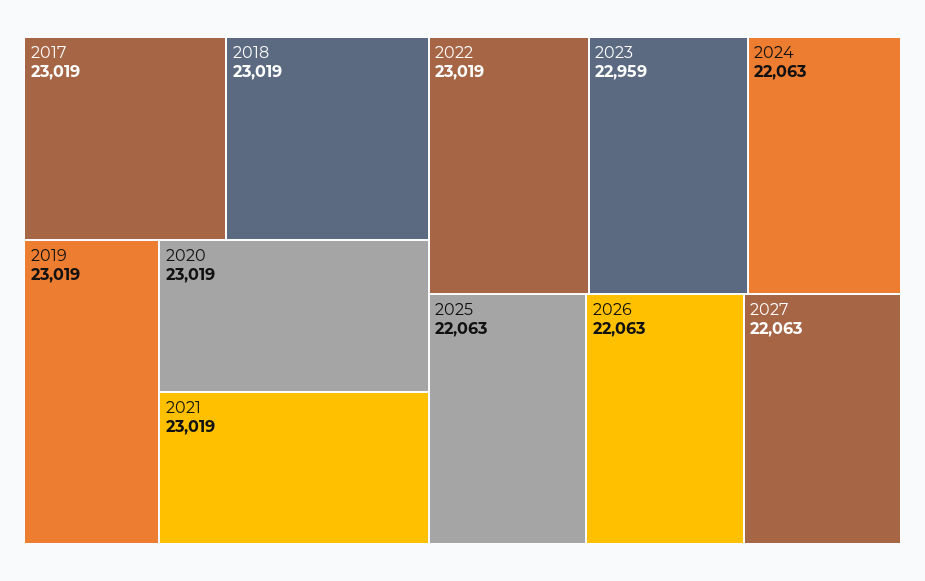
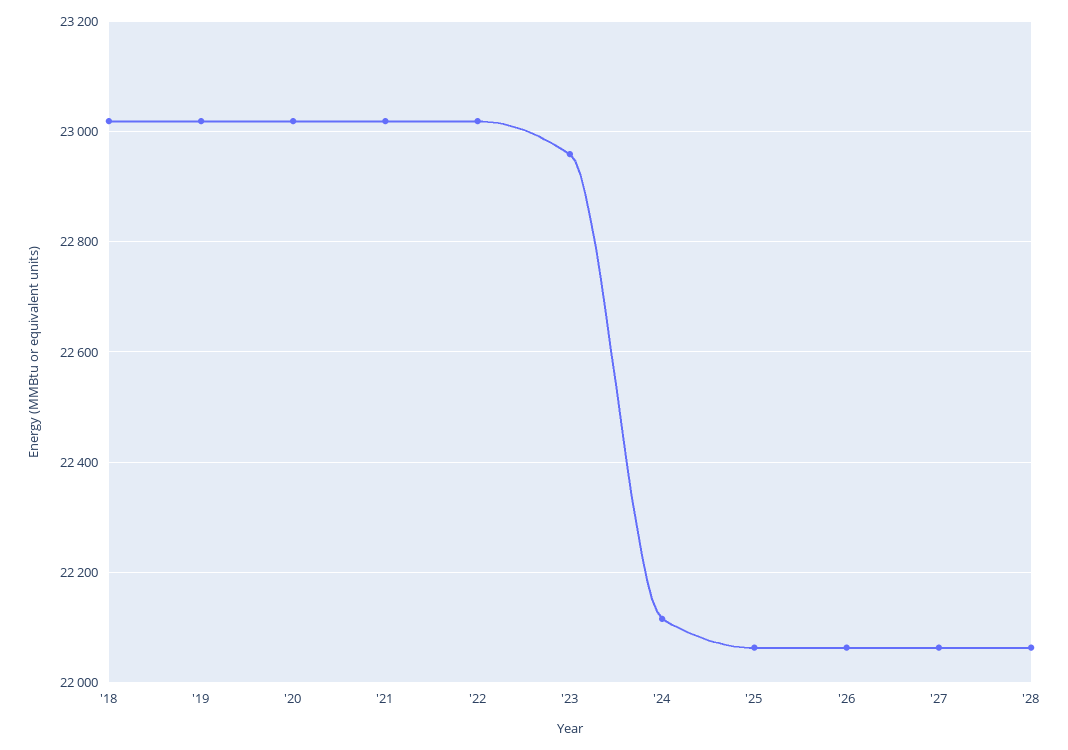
2017: 23019 -> none
2024: 22063 -> 22120
'28: none -> 22060

